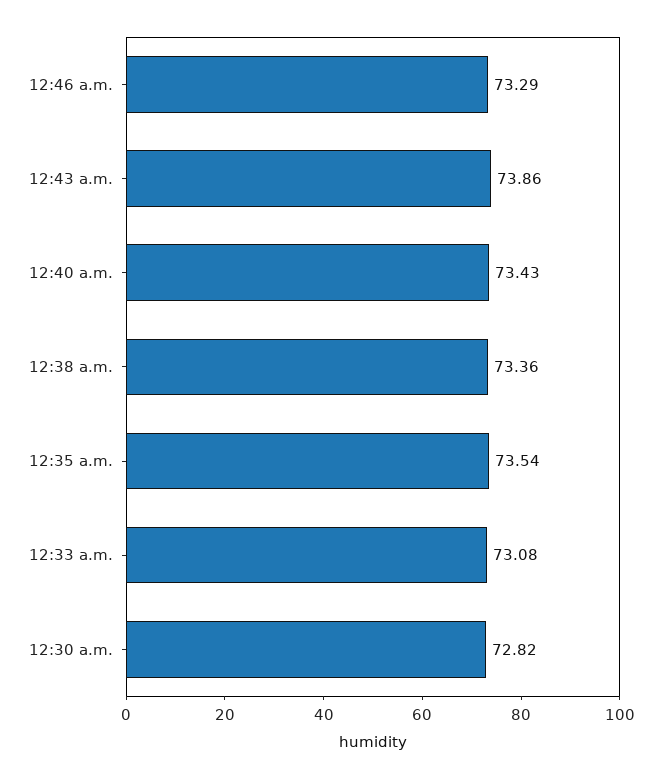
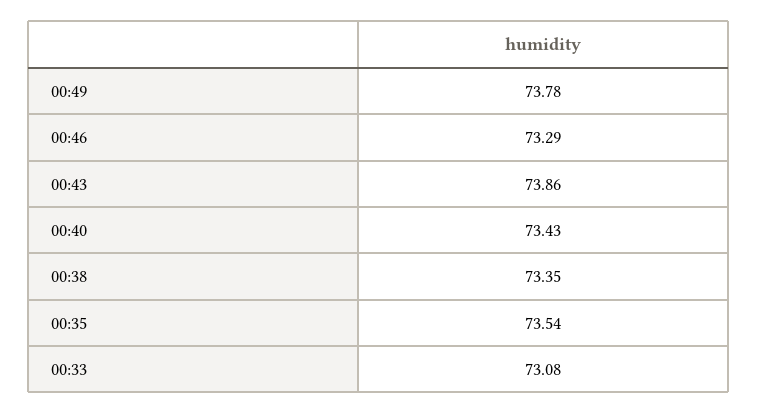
12:38 a.m.: 73.36 -> 73.35
12:30 a.m.: 72.82 -> none
00:49: none -> 73.78

